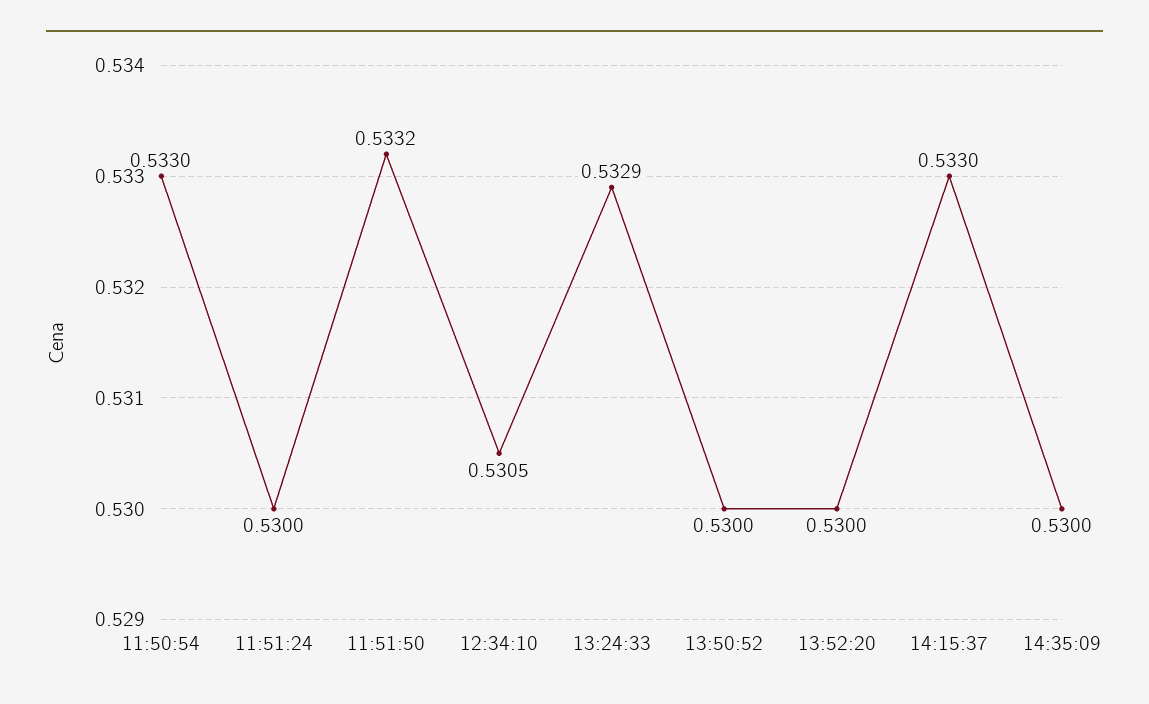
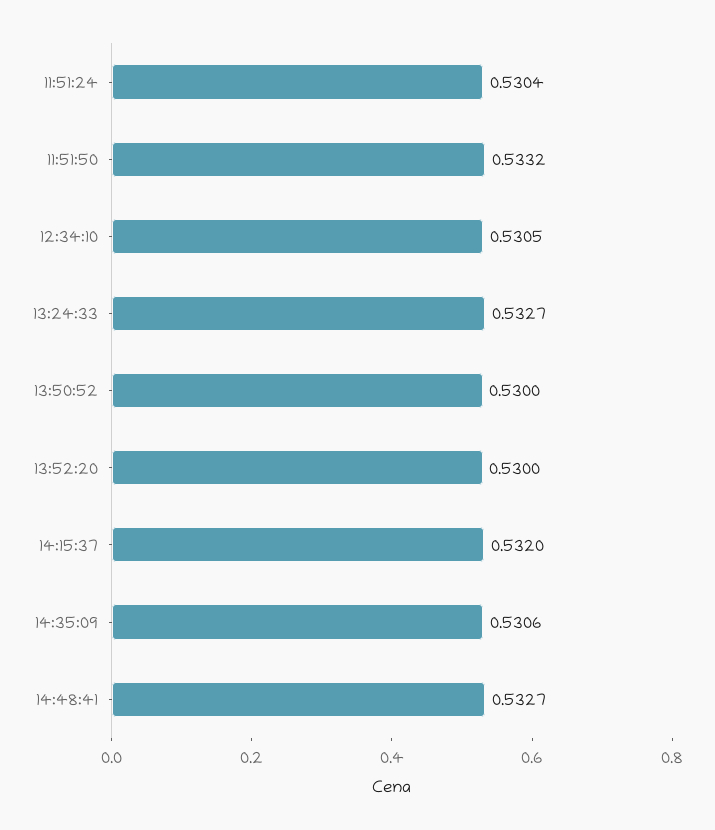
11:50:54: 0.533 -> none
11:51:24: 0.53 -> 0.5304
13:24:33: 0.5329 -> 0.5327
14:15:37: 0.533 -> 0.532
14:35:09: 0.53 -> 0.5306
14:48:41: none -> 0.5327

